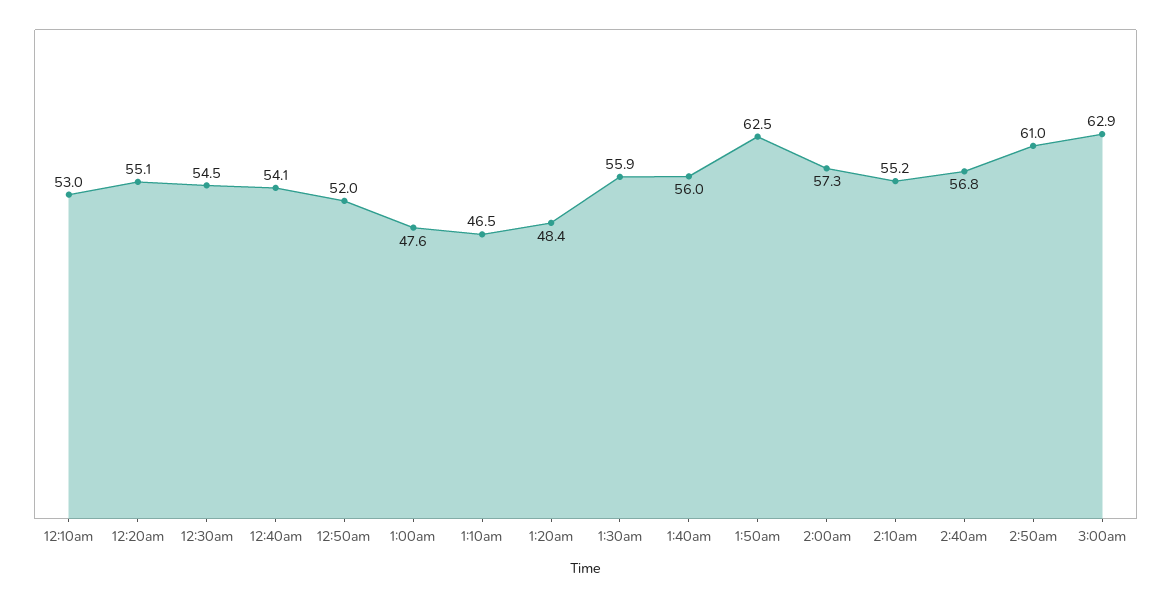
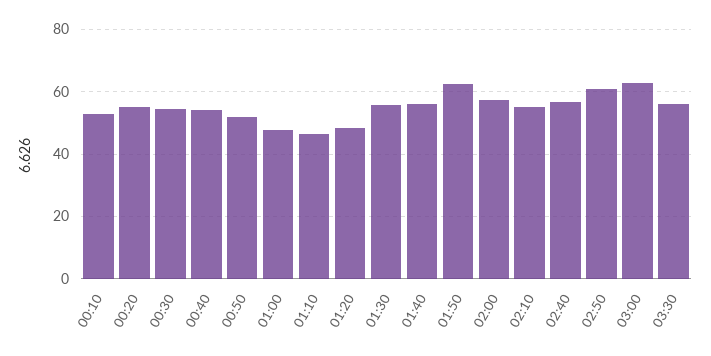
03:30: none -> 56

